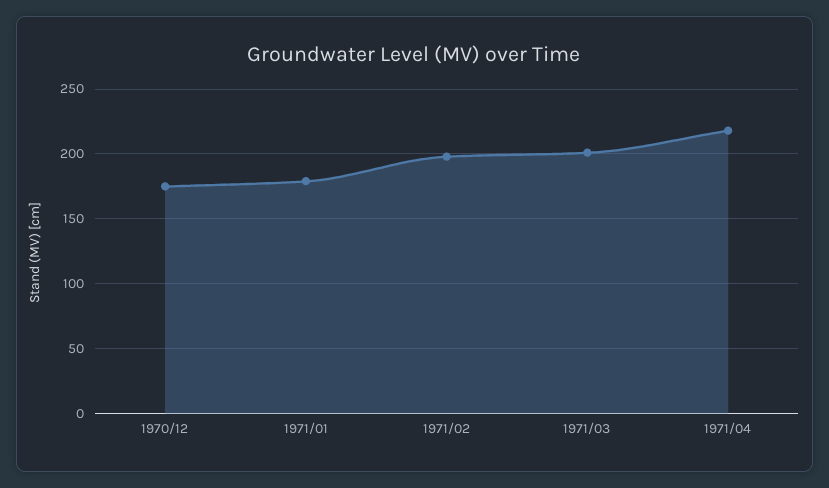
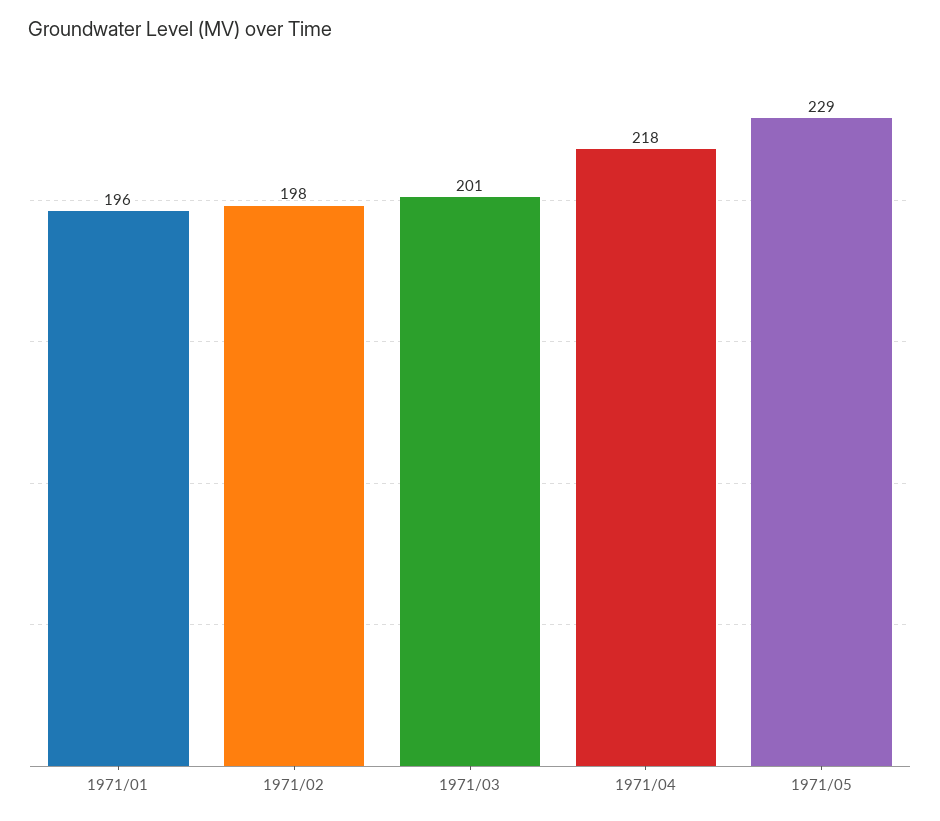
1970/12: 175 -> none
1971/01: 180 -> 196
1971/05: none -> 229

